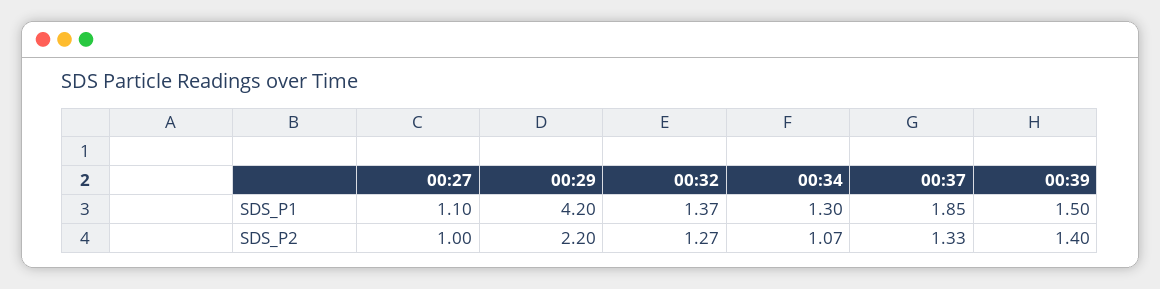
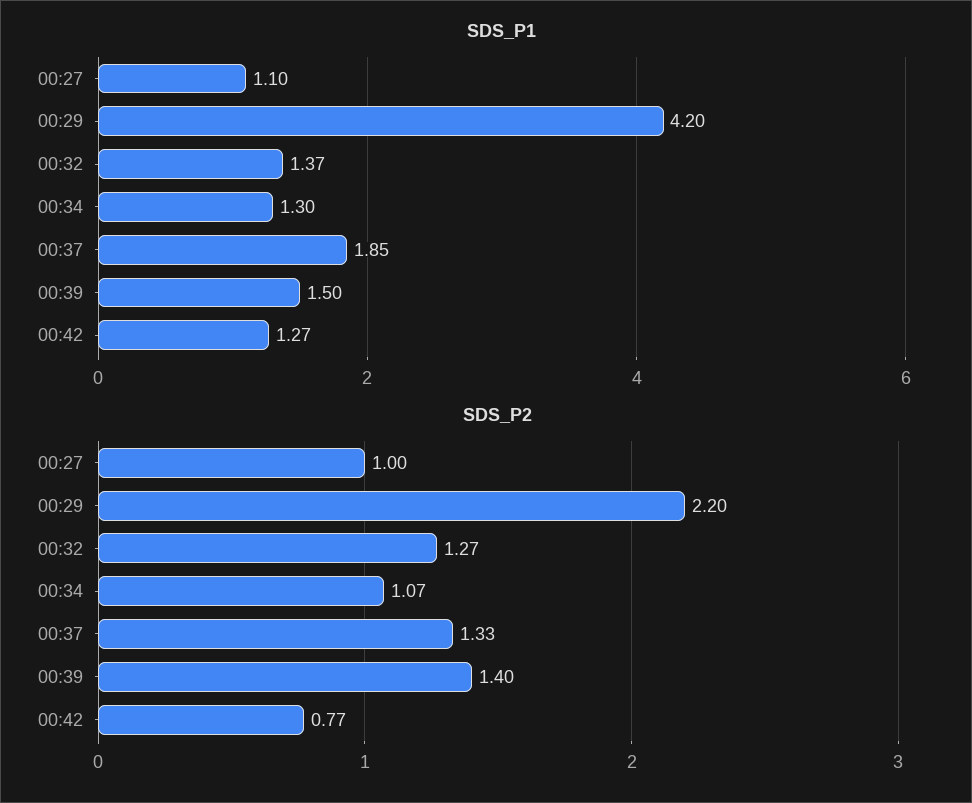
SDS_P1, 00:42: none -> 1.27
SDS_P2, 00:42: none -> 0.77

